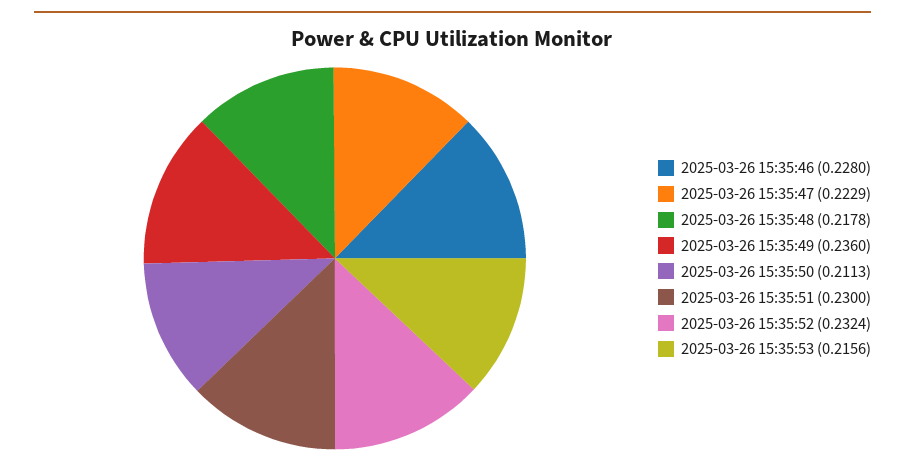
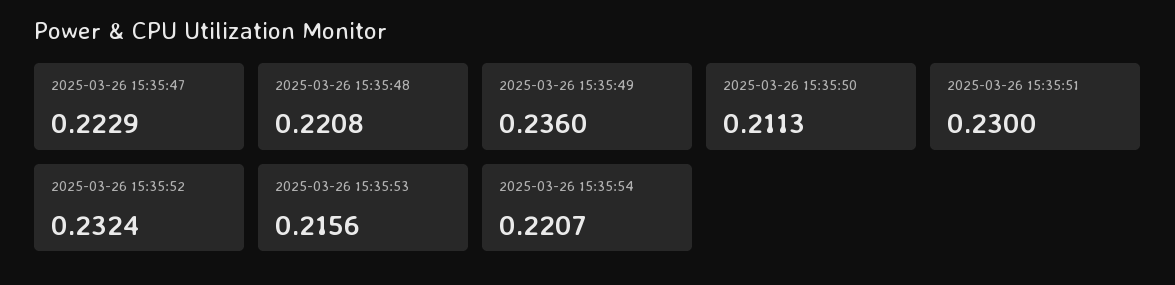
2025-03-26 15:35:46: 0.228 -> none
2025-03-26 15:35:48: 0.2178 -> 0.2208
2025-03-26 15:35:54: none -> 0.2207

